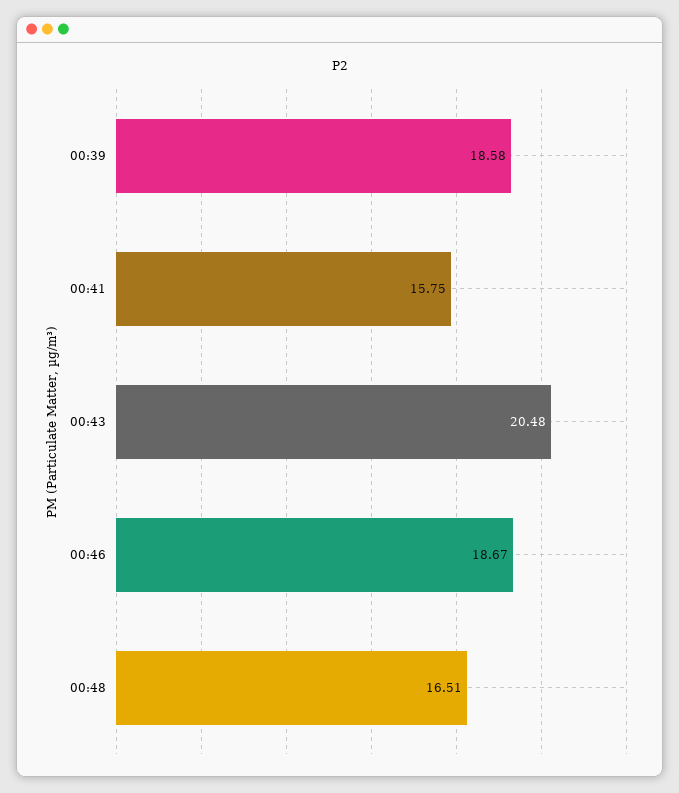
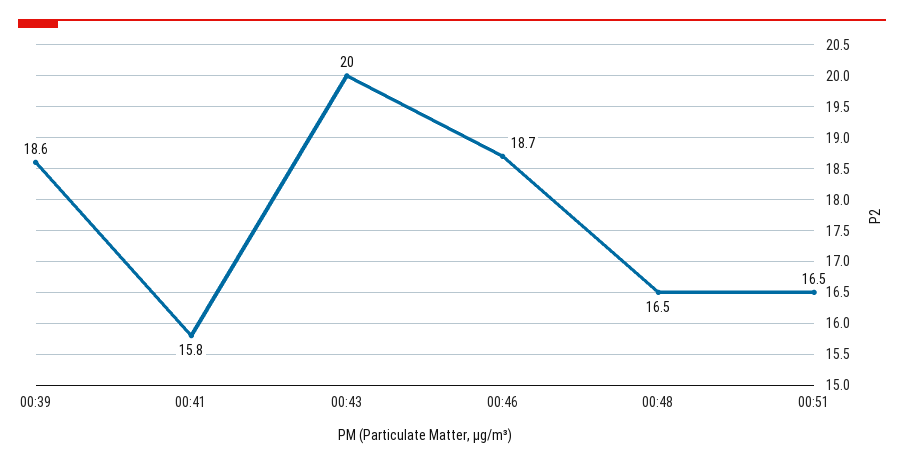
00:43: 20.48 -> 20
00:51: none -> 16.5

